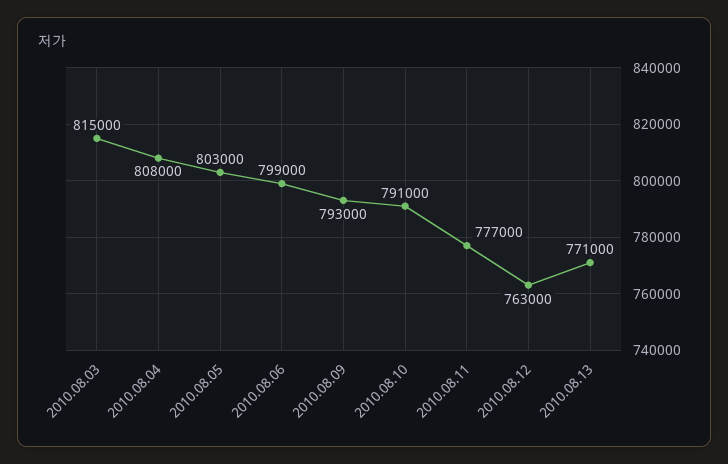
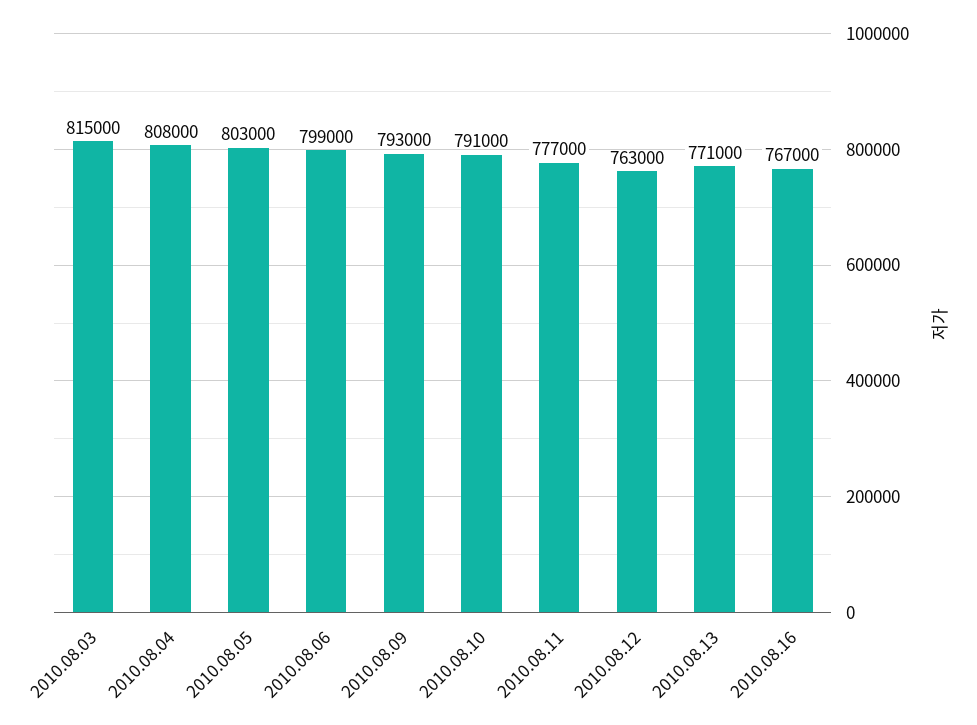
2010.08.16: none -> 767000

